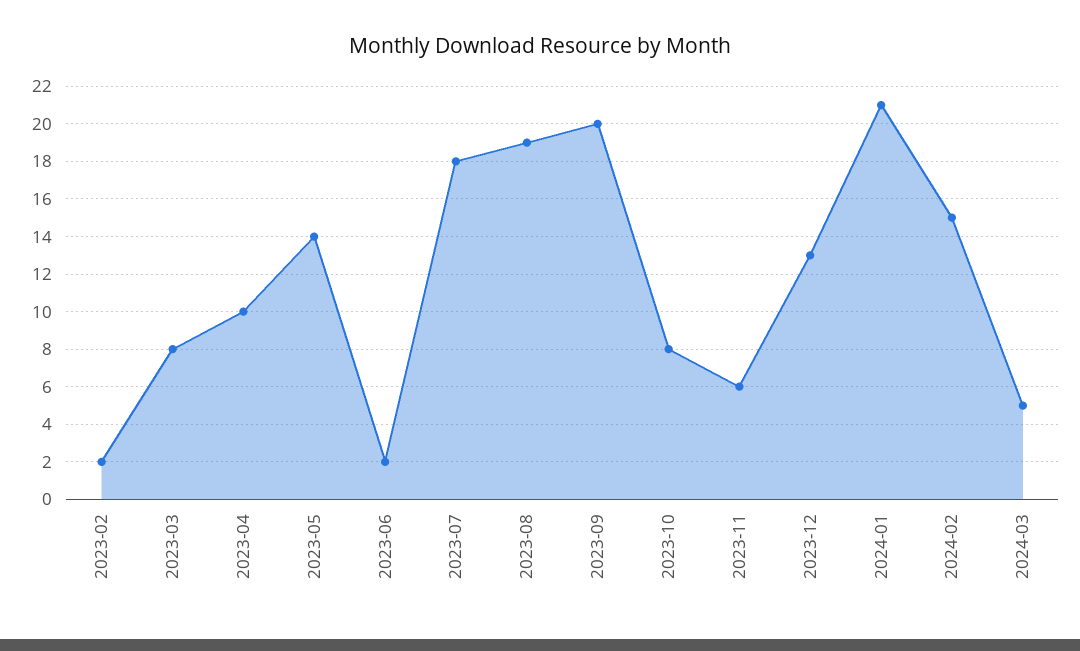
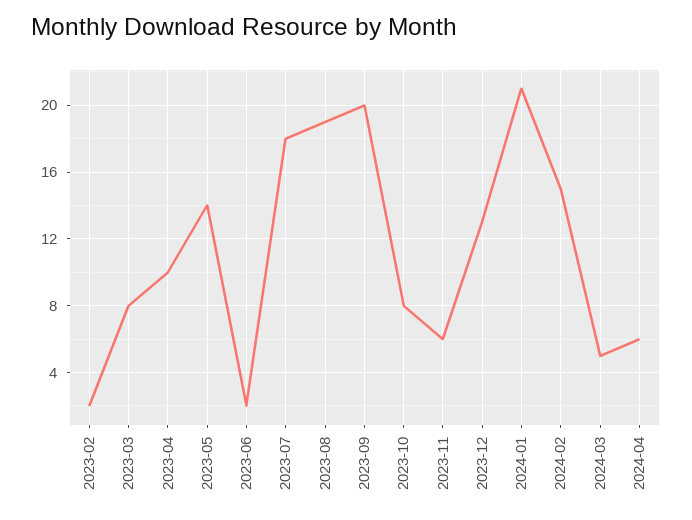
2024-04: none -> 6

